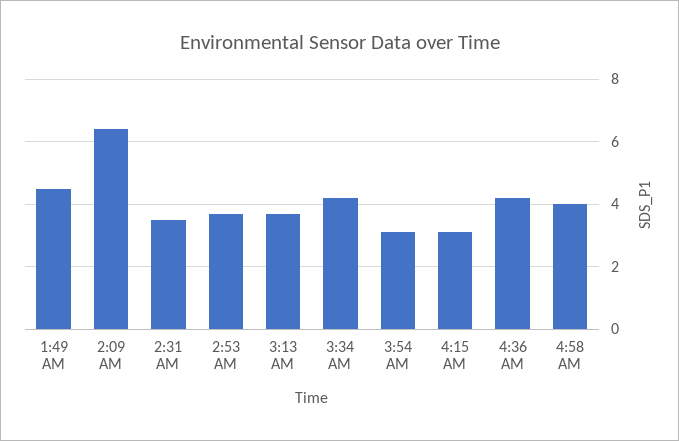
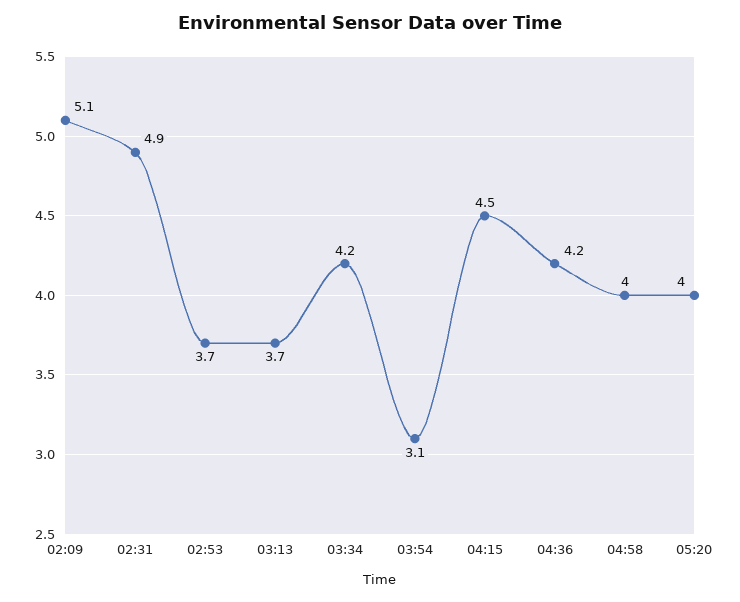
1:49 AM: 4.5 -> none
2:09 AM: 6.5 -> 5.1
2:31 AM: 3.5 -> 4.9
4:15 AM: 3 -> 4.5
05:20: none -> 4

